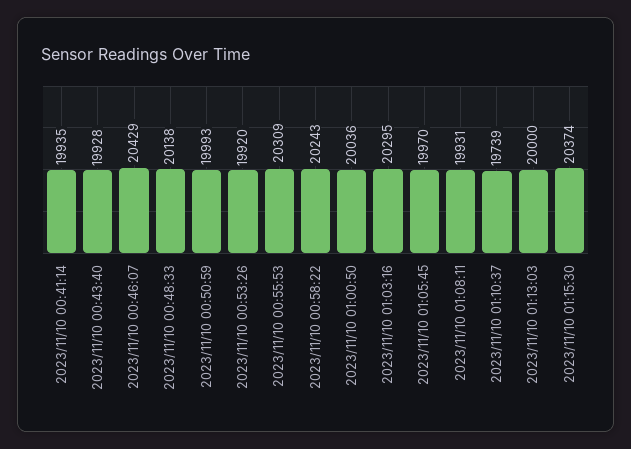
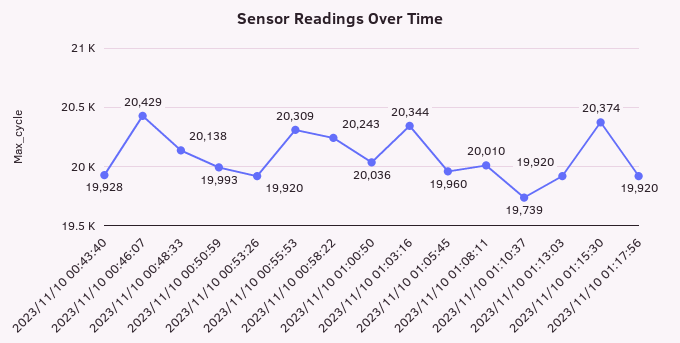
2023/11/10 00:41:14: 19935 -> none
2023/11/10 01:03:16: 20295 -> 20344
2023/11/10 01:05:45: 19970 -> 19960
2023/11/10 01:08:11: 19931 -> 20010
2023/11/10 01:13:03: 20000 -> 19920
2023/11/10 01:17:56: none -> 19920

